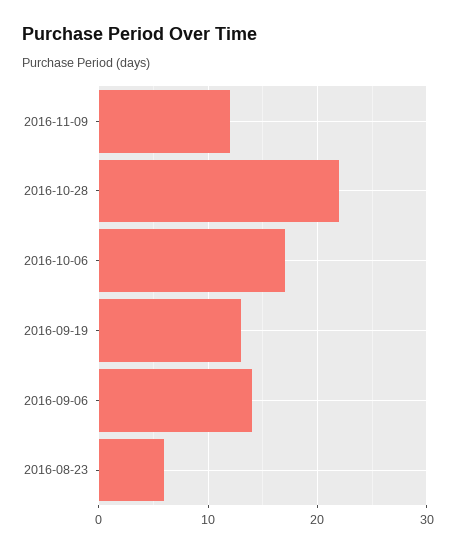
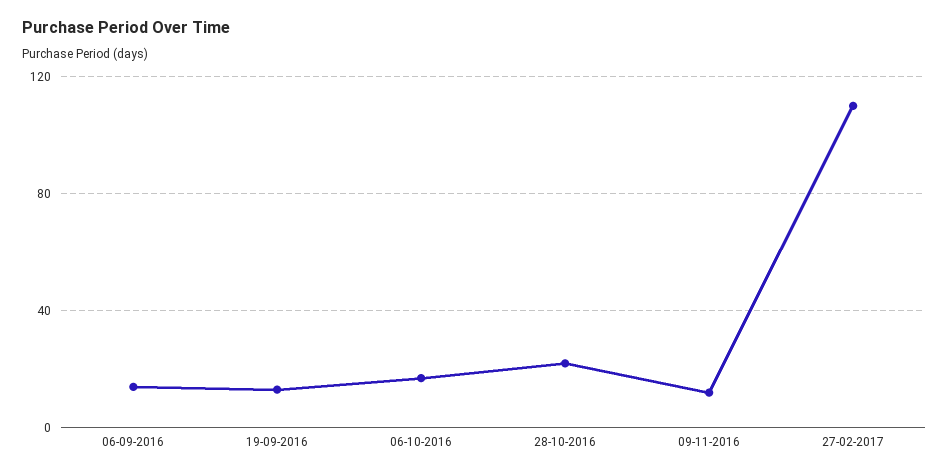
2016-08-23: 6 -> none
27-02-2017: none -> 110

